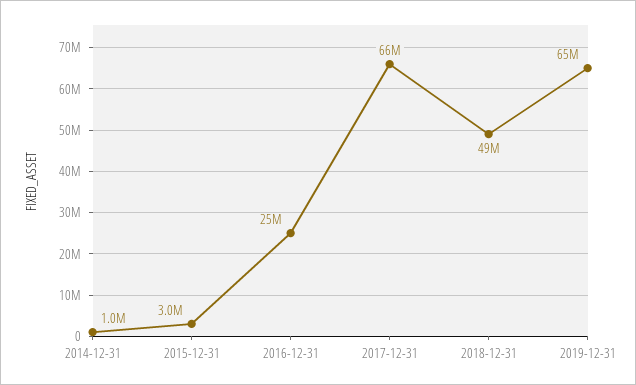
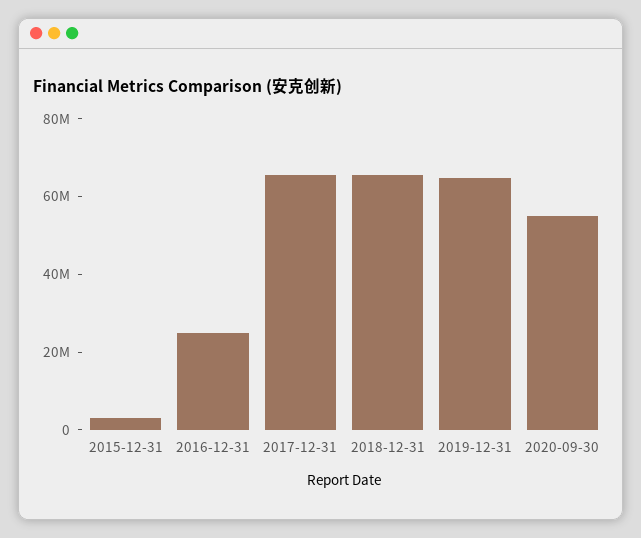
2014-12-31: 1000000 -> none
2018-12-31: 49000000 -> 65000000
2020-09-30: none -> 55000000

